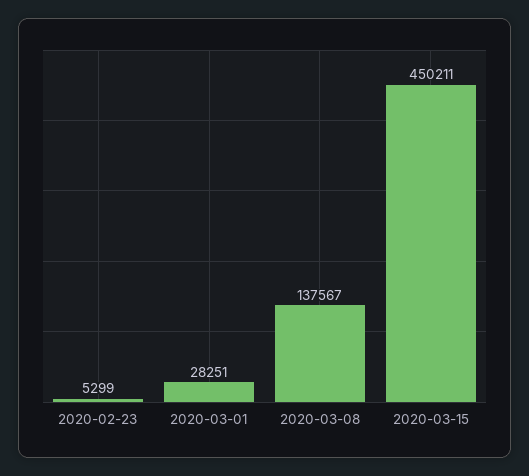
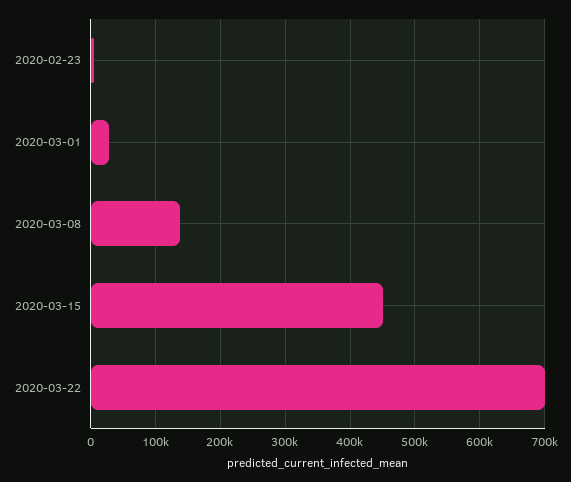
2020-03-22: none -> 700000

